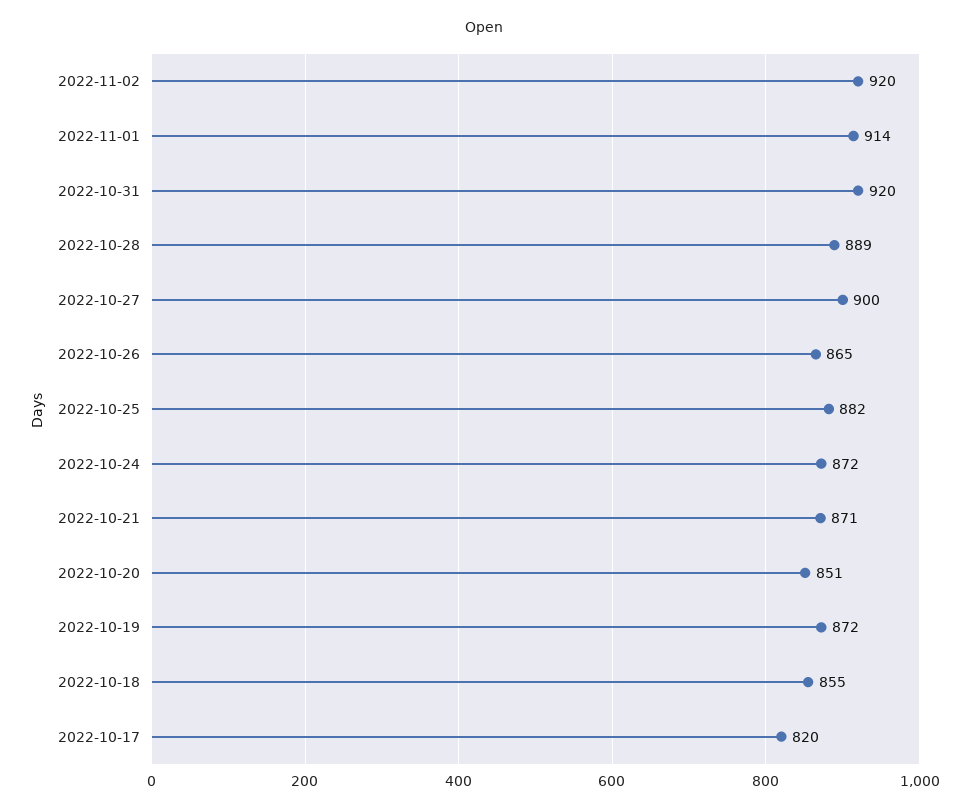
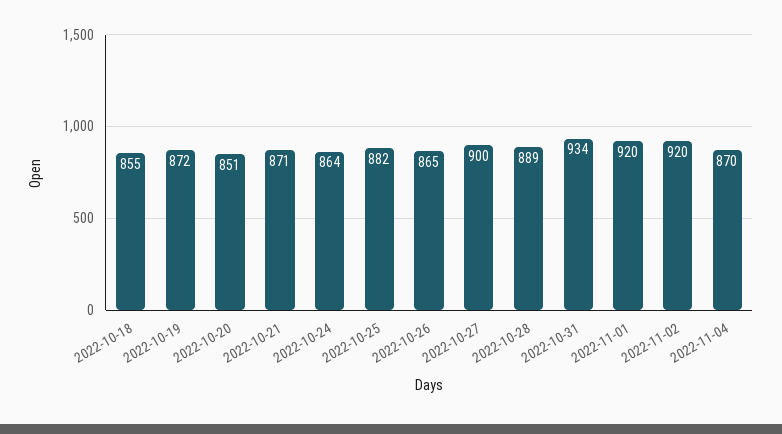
2022-11-01: 914 -> 920
2022-10-31: 920 -> 934
2022-10-24: 872 -> 864
2022-10-17: 820 -> none
2022-11-04: none -> 870

